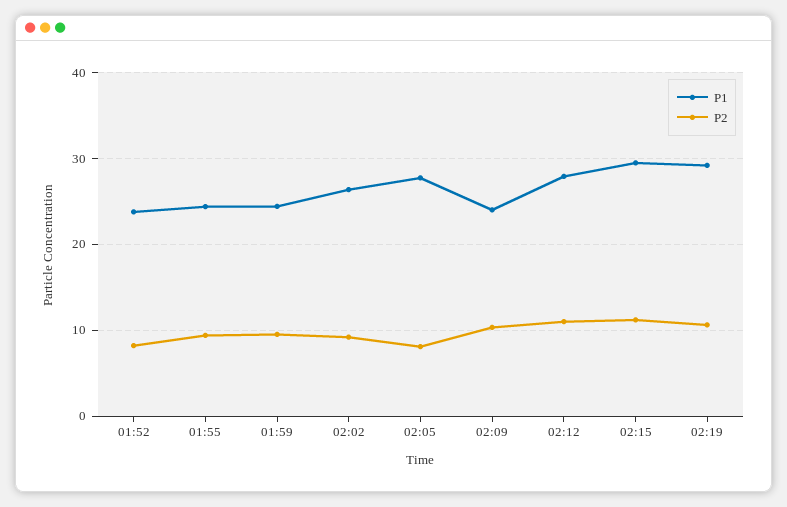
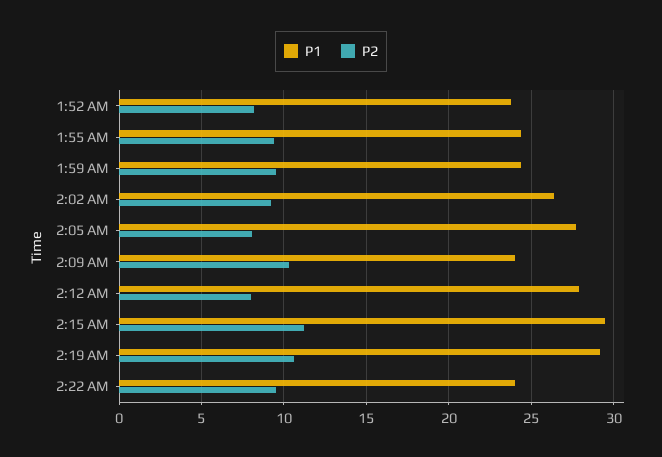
P2, 02:12: 11 -> 8
P1, 2:22 AM: none -> 24
P2, 2:22 AM: none -> 9.5

